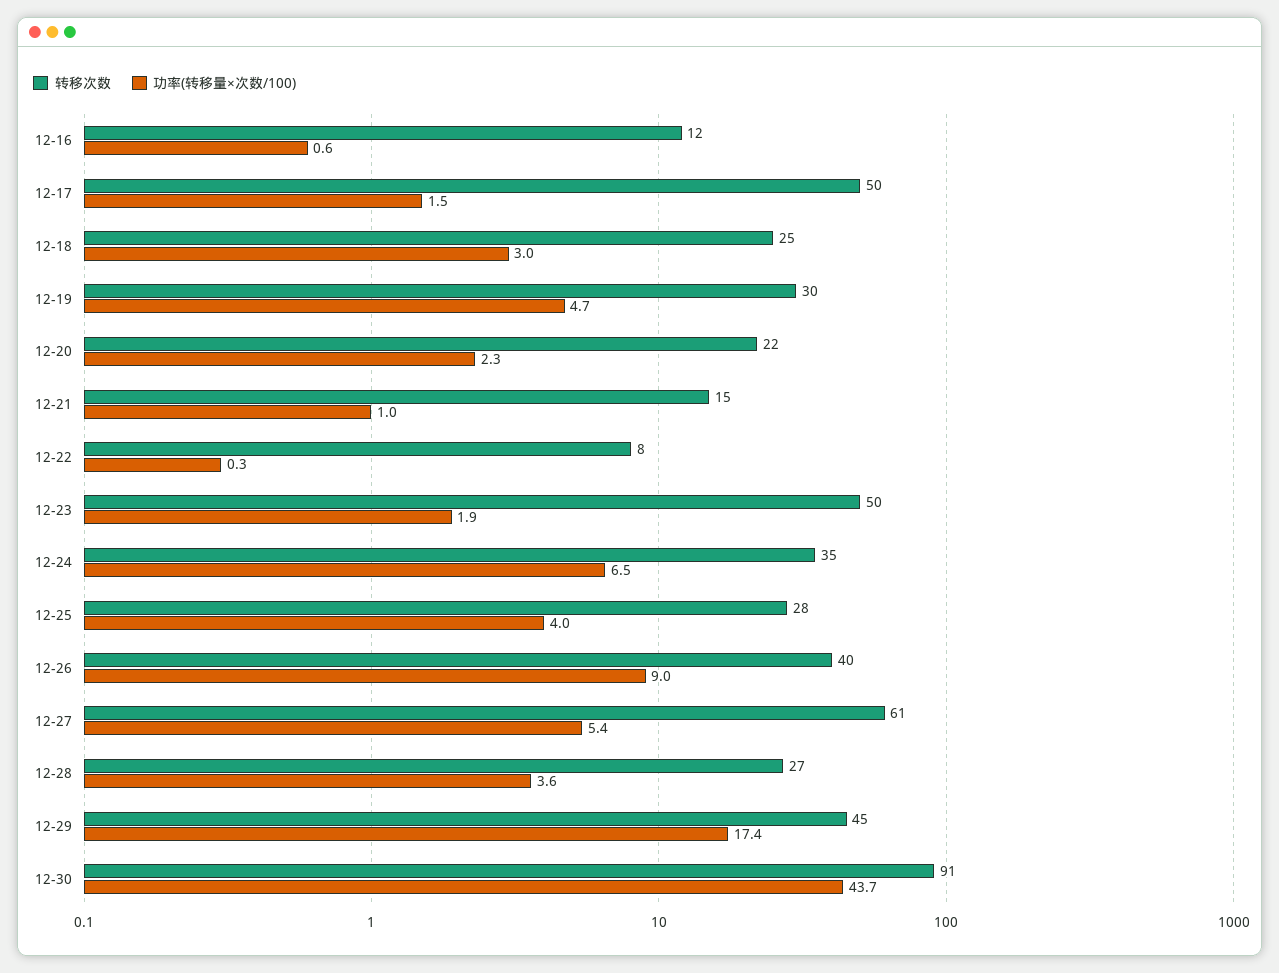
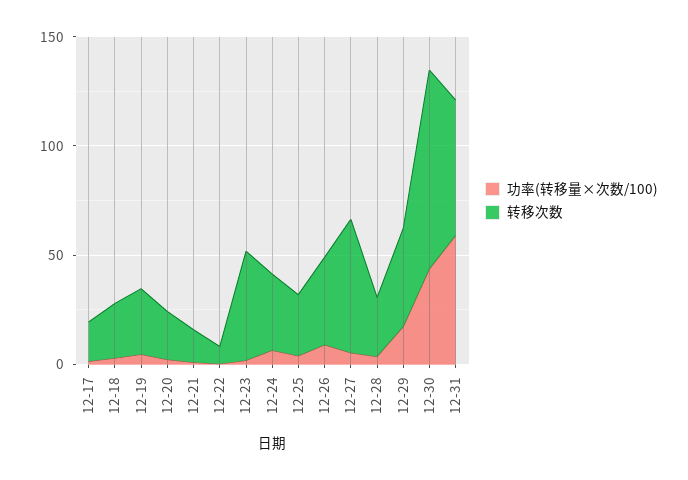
转移次数, 12-16: 12 -> none
功率(转移量×次数/100), 12-16: 0.6 -> none
转移次数, 12-17: 50 -> 20
功率(转移量×次数/100), 12-31: none -> 60
转移次数, 12-31: none -> 60

